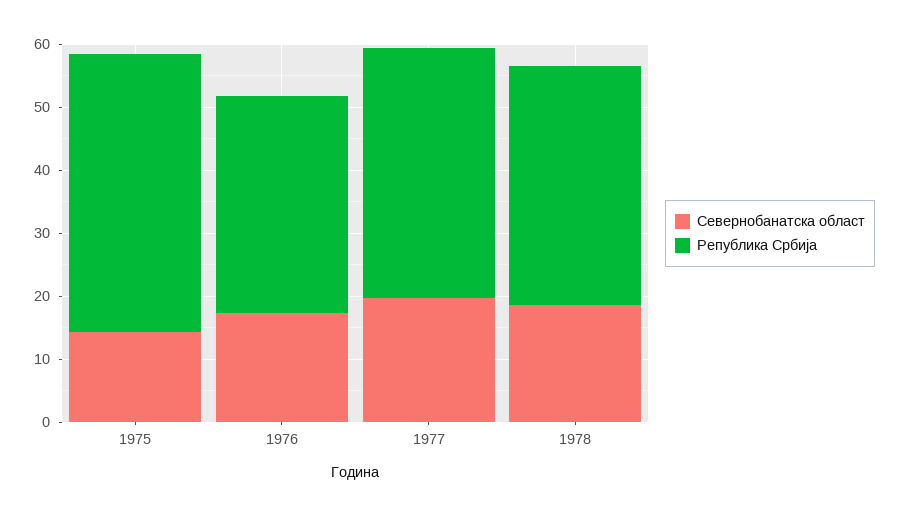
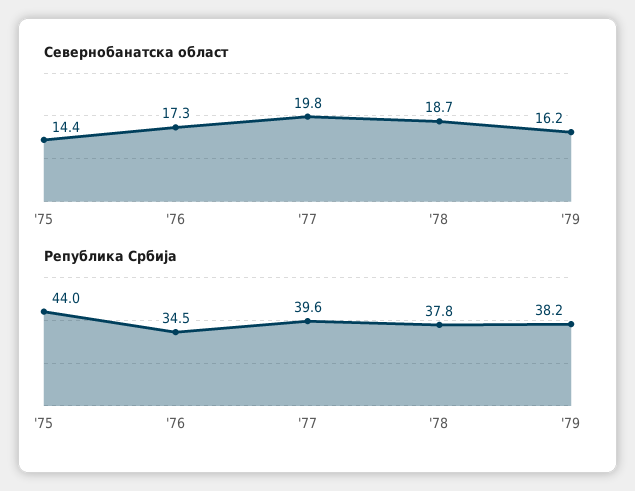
Севернобанатска област, '79: none -> 16.2
Република Србија, '79: none -> 38.2

